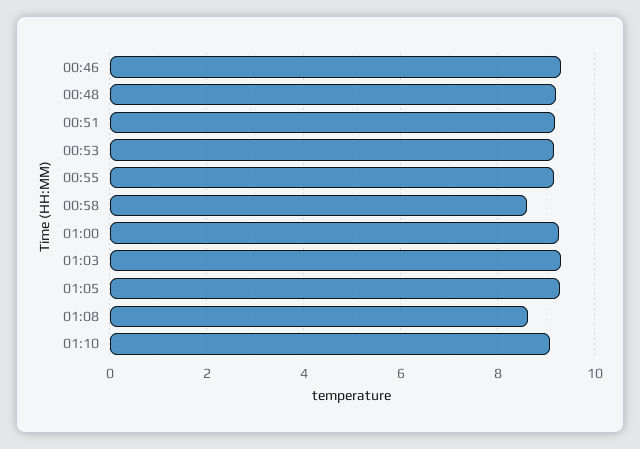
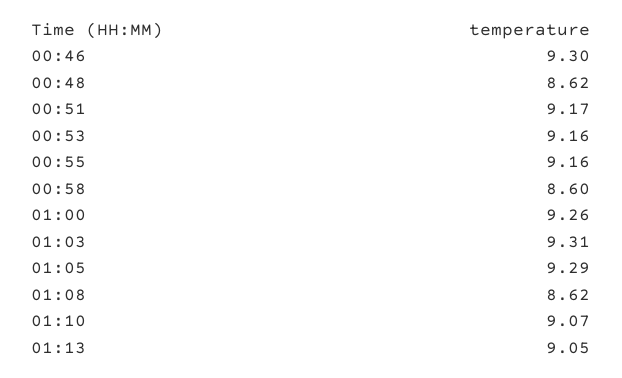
00:48: 9.2 -> 8.62
01:13: none -> 9.05

